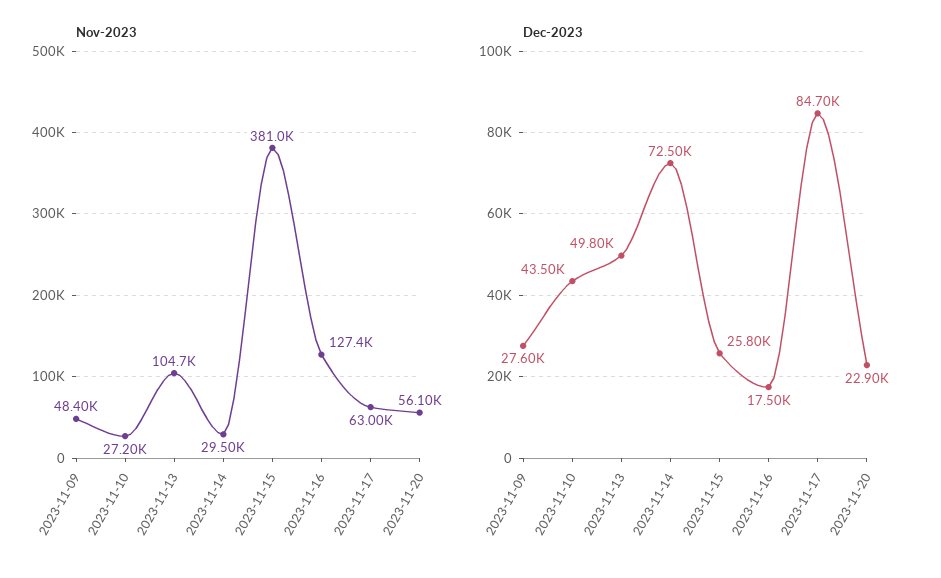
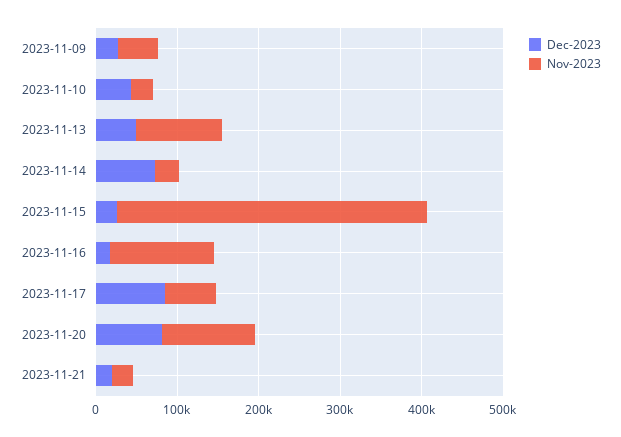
Nov-2023, 2023-11-20: 56100 -> 120000
Dec-2023, 2023-11-20: 22900 -> 80000
Dec-2023, 2023-11-21: none -> 20000
Nov-2023, 2023-11-21: none -> 20000

